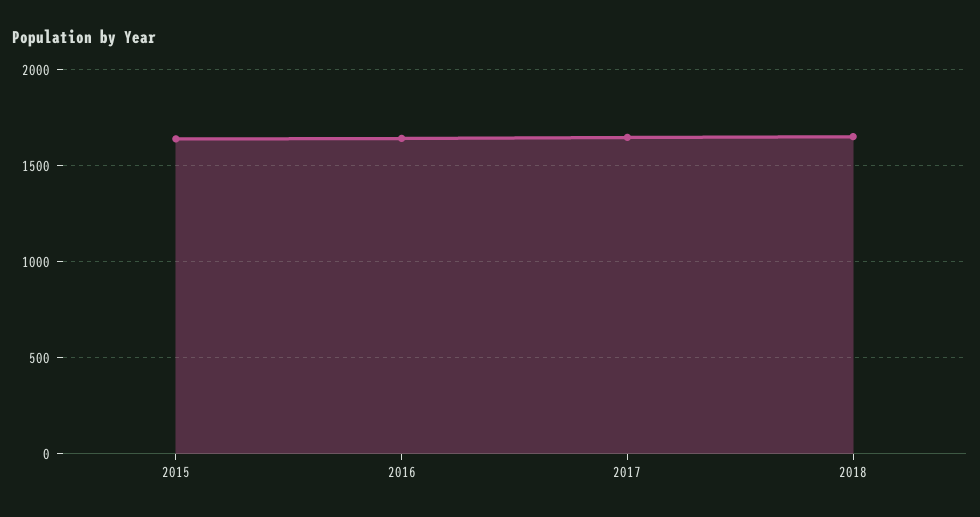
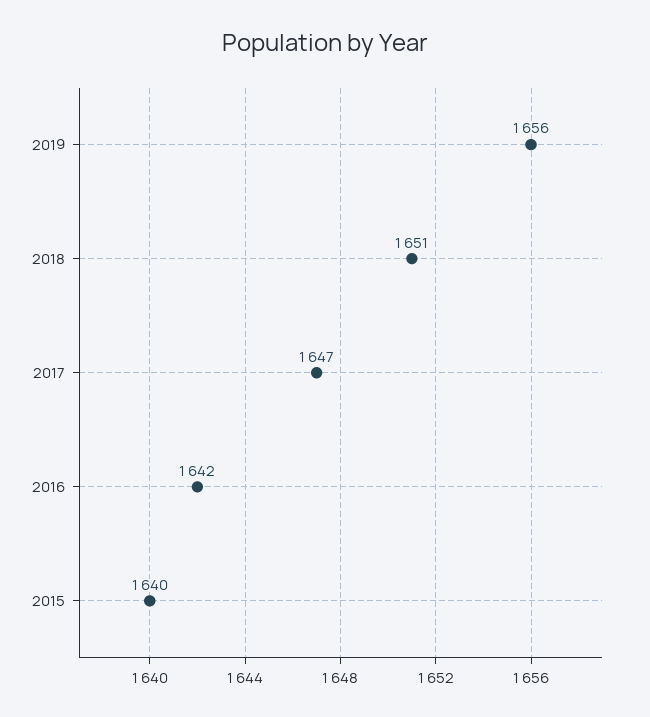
2019: none -> 1656

